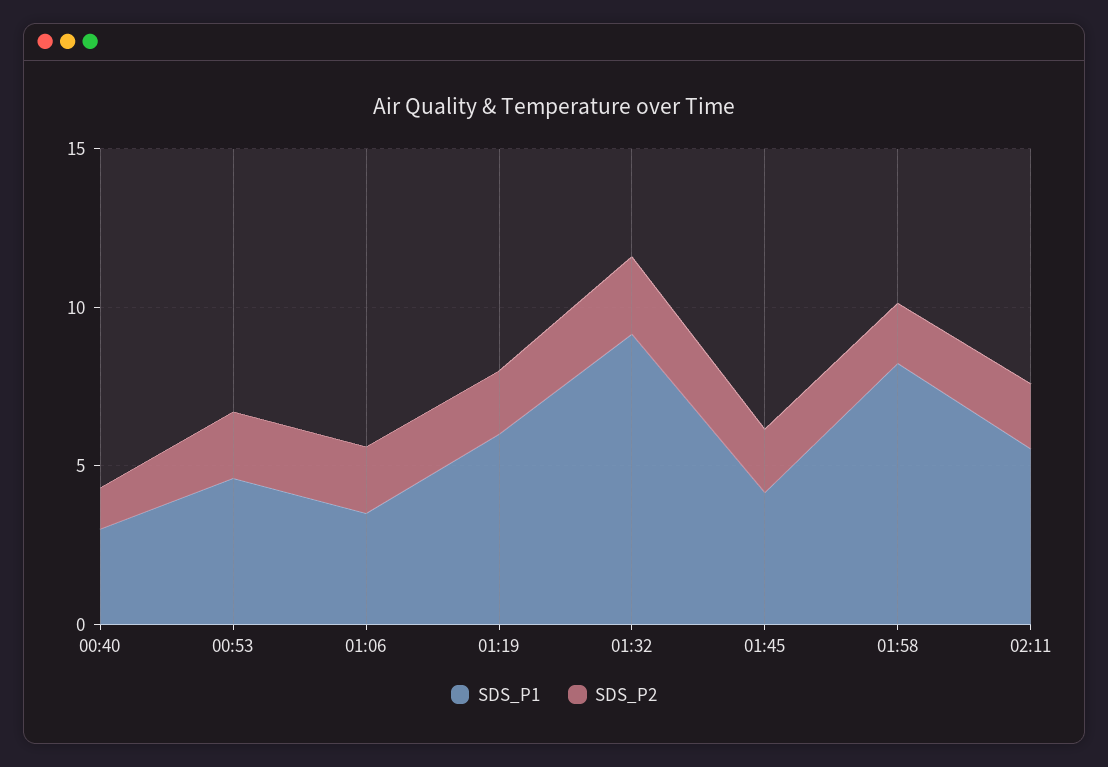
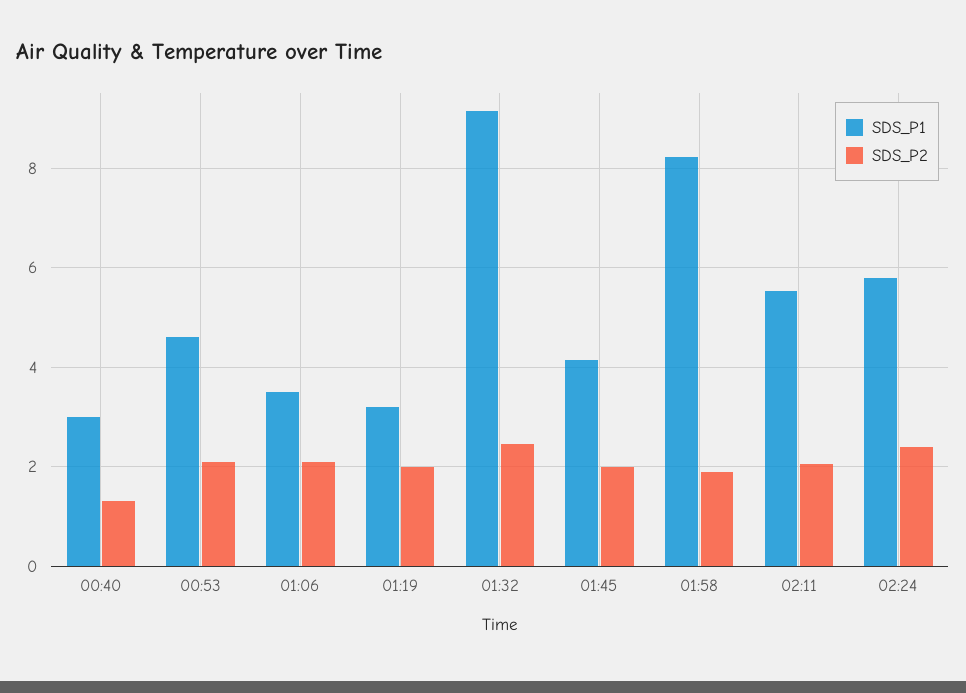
SDS_P1, 01:19: 6 -> 3.2
SDS_P1, 02:24: none -> 5.8
SDS_P2, 02:24: none -> 2.4

